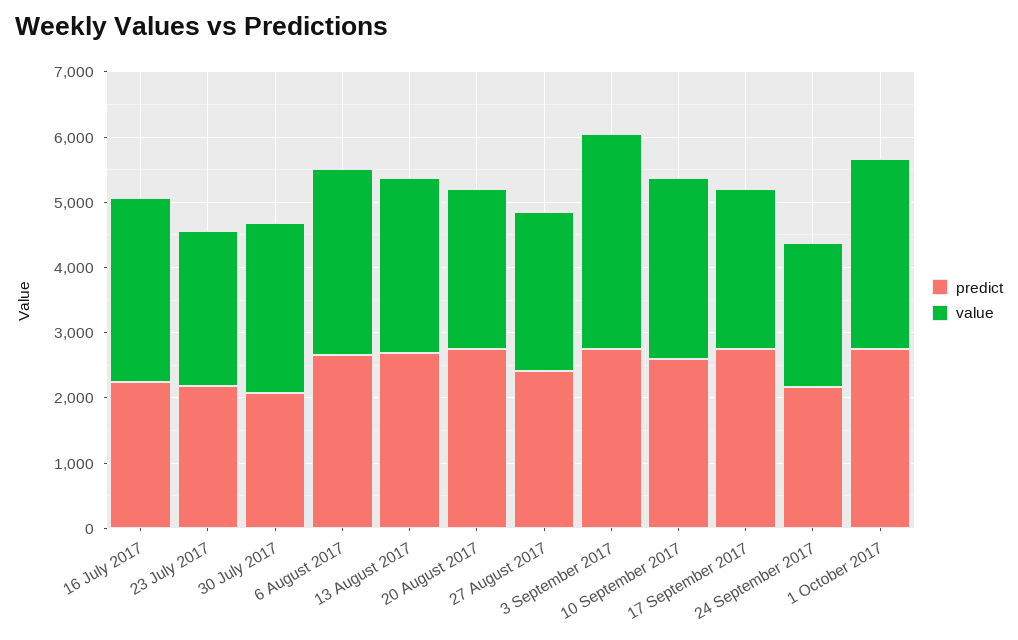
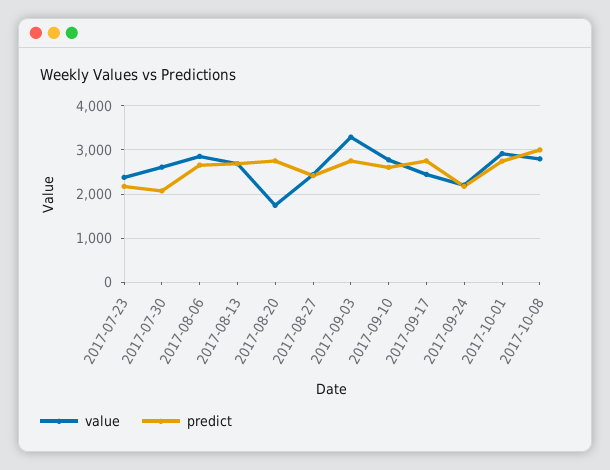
predict, 16 July 2017: 2200 -> none
value, 16 July 2017: 2800 -> none
value, 20 August 2017: 2400 -> 1800
value, 2017-10-08: none -> 2800
predict, 2017-10-08: none -> 3000

